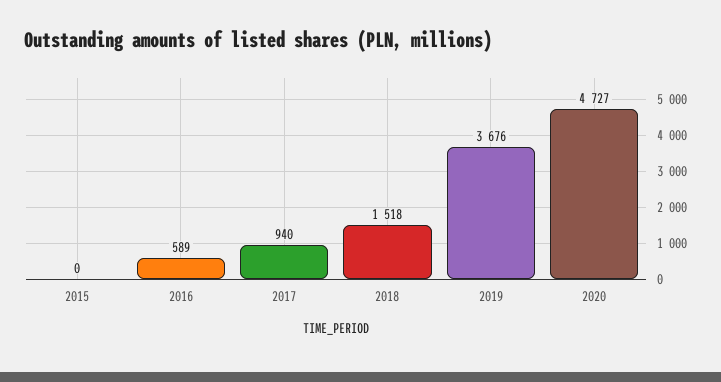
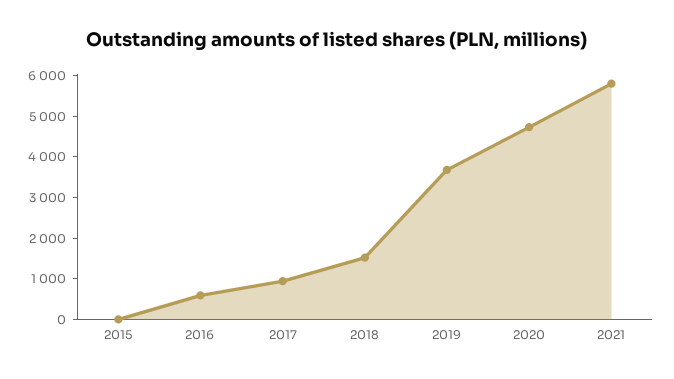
2021: none -> 5800

